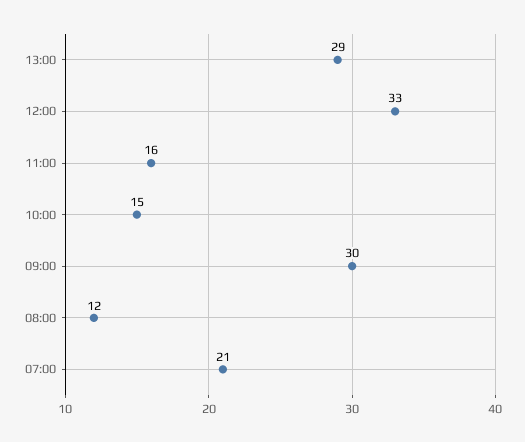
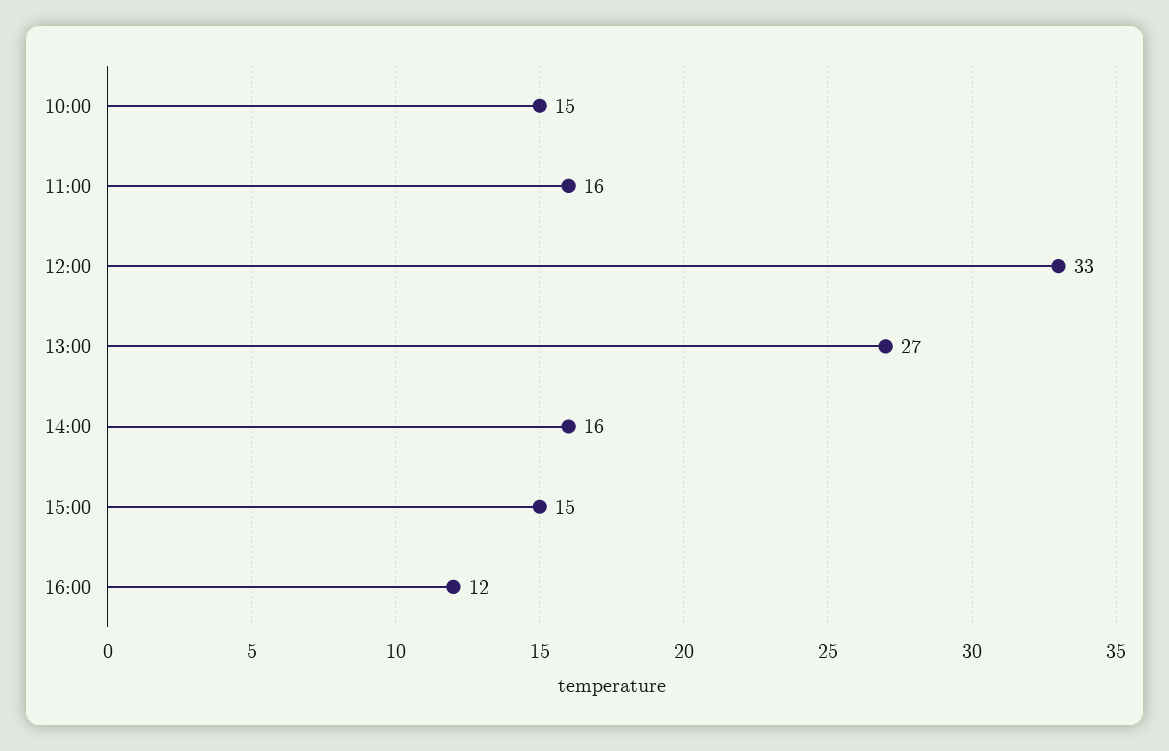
13:00: 29 -> 27
09:00: 30 -> none
08:00: 12 -> none
07:00: 21 -> none
14:00: none -> 16
15:00: none -> 15
16:00: none -> 12

